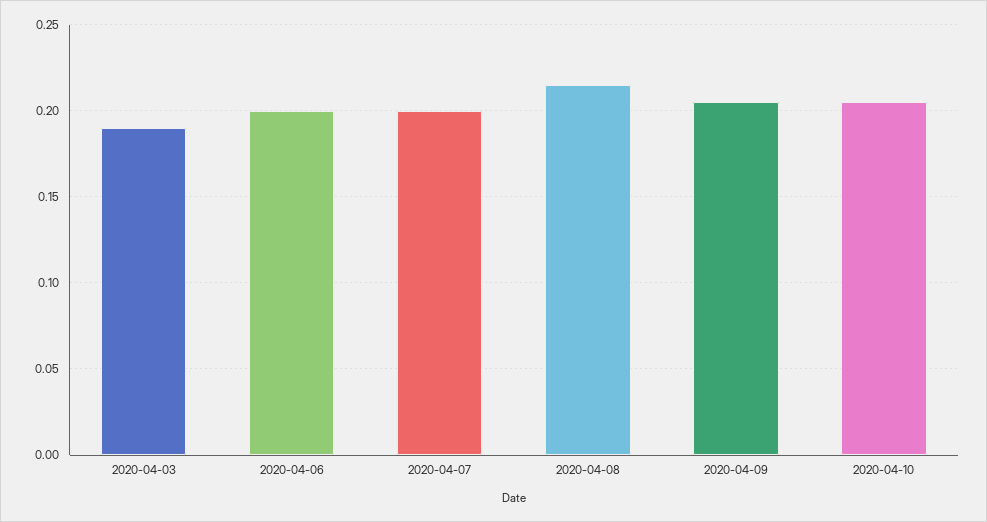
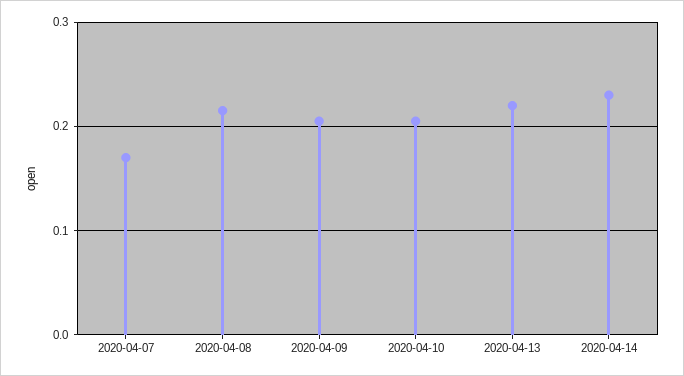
2020-04-03: 0.19 -> none
2020-04-06: 0.2 -> none
2020-04-07: 0.2 -> 0.17
2020-04-13: none -> 0.22
2020-04-14: none -> 0.23

